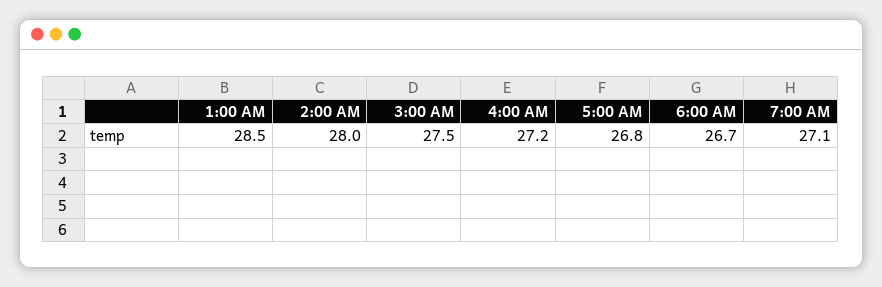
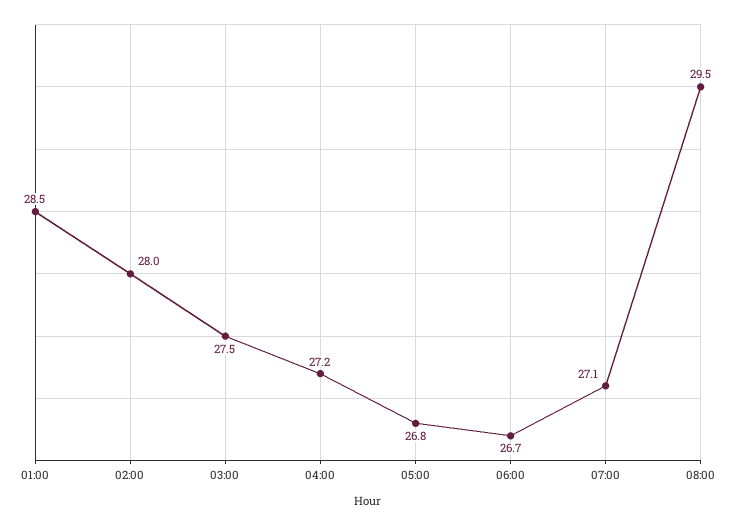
08:00: none -> 29.5

